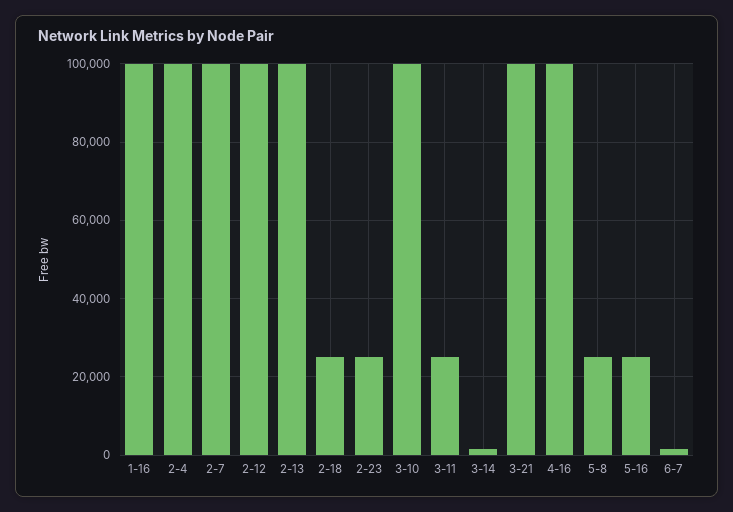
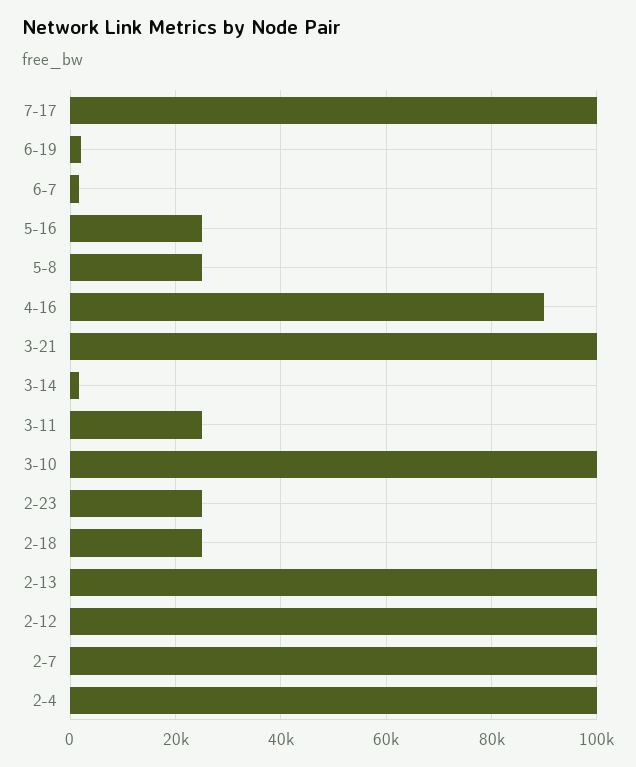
1-16: 100000 -> none
4-16: 100000 -> 90000
7-17: none -> 100000
6-19: none -> 2000

